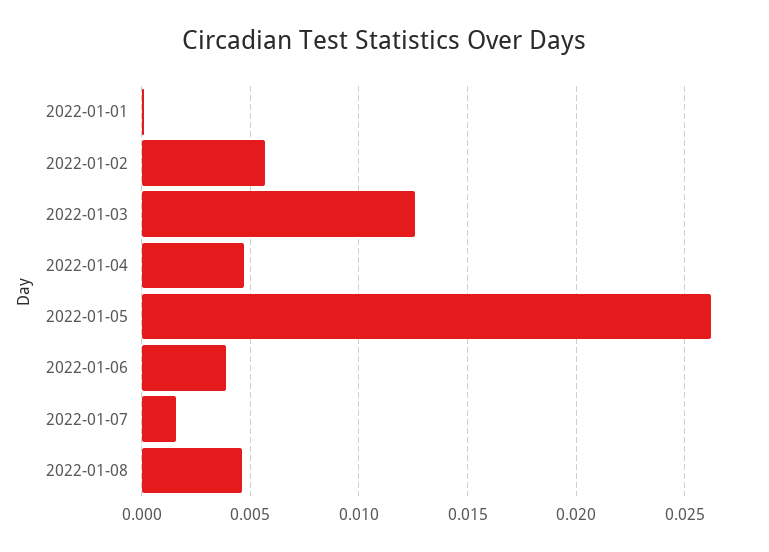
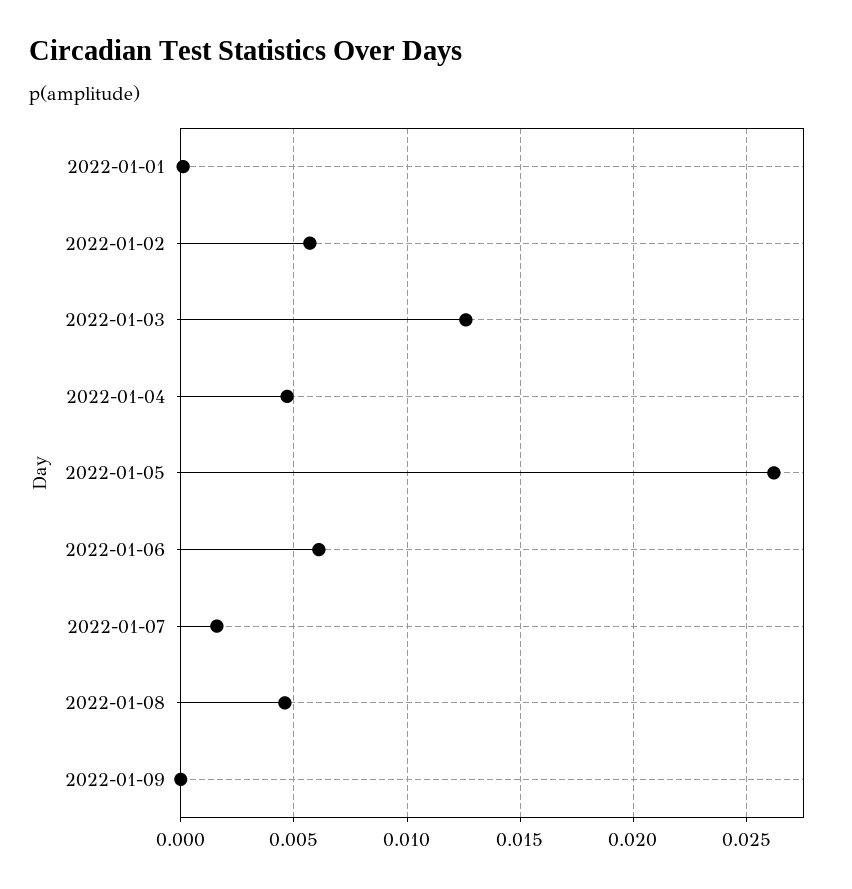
2022-01-06: 0.004 -> 0.006
2022-01-09: none -> 0

